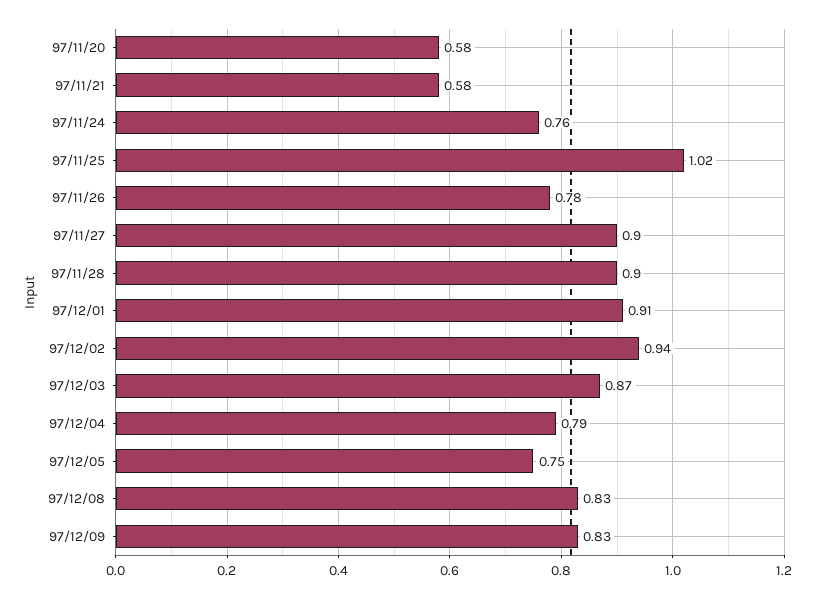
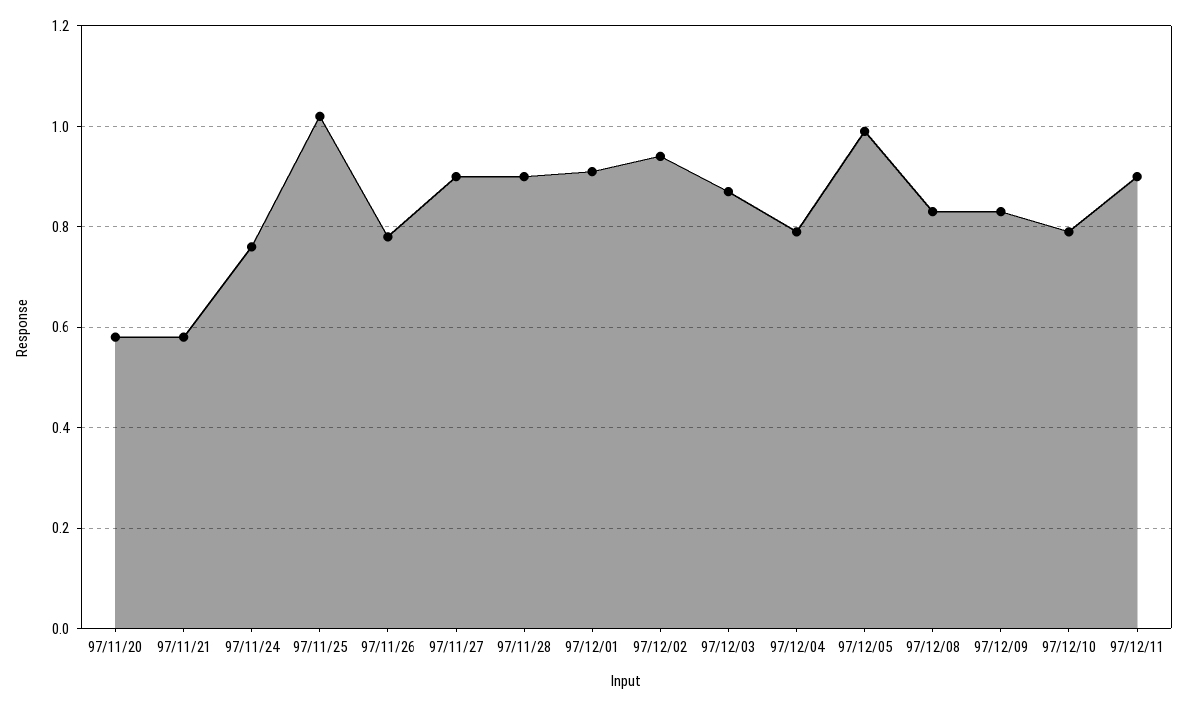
97/12/05: 0.75 -> 1
97/12/10: none -> 0.8
97/12/11: none -> 0.9

